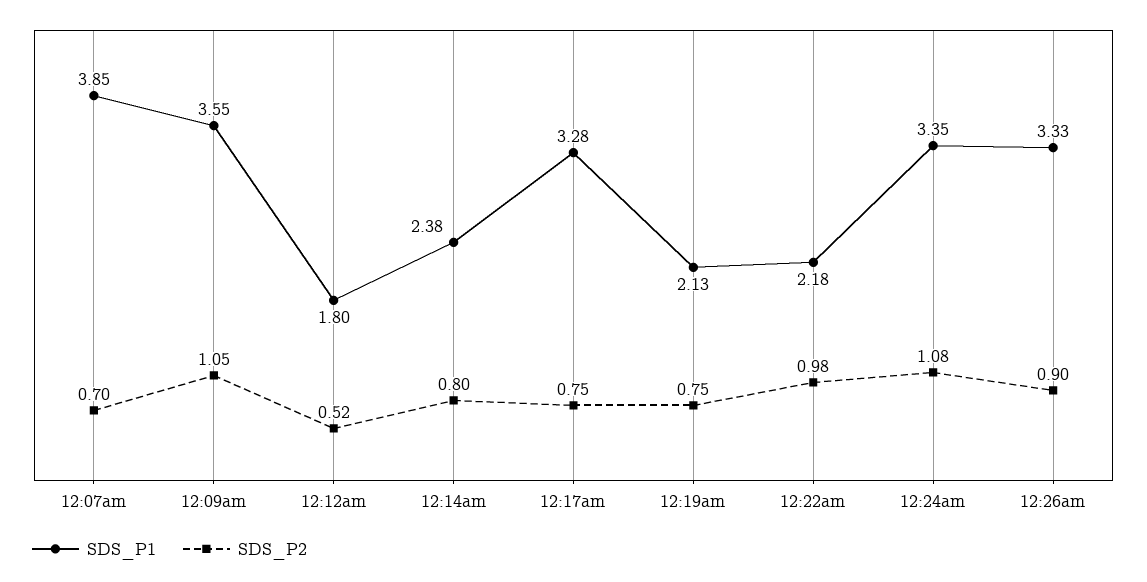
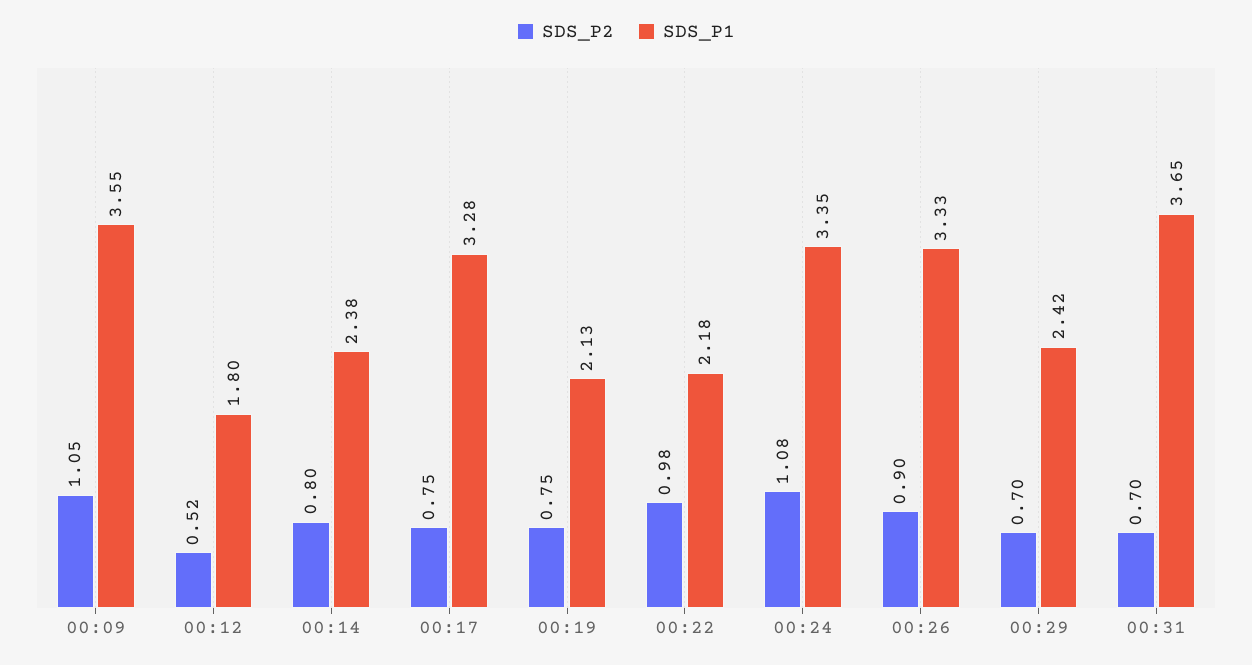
SDS_P1, 12:07am: 3.85 -> none
SDS_P2, 12:07am: 0.7 -> none
SDS_P2, 00:29: none -> 0.7
SDS_P1, 00:29: none -> 2.42
SDS_P2, 00:31: none -> 0.7
SDS_P1, 00:31: none -> 3.65

